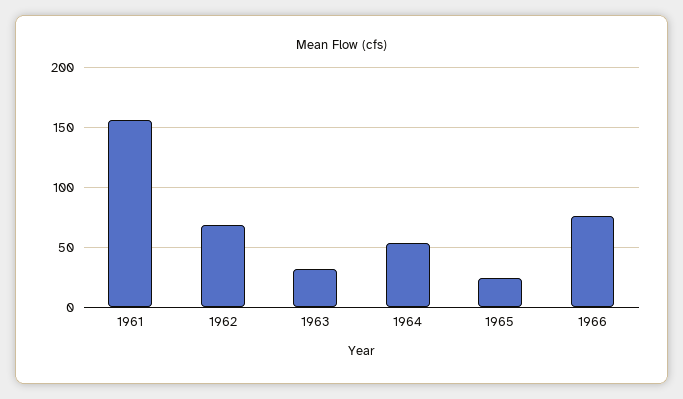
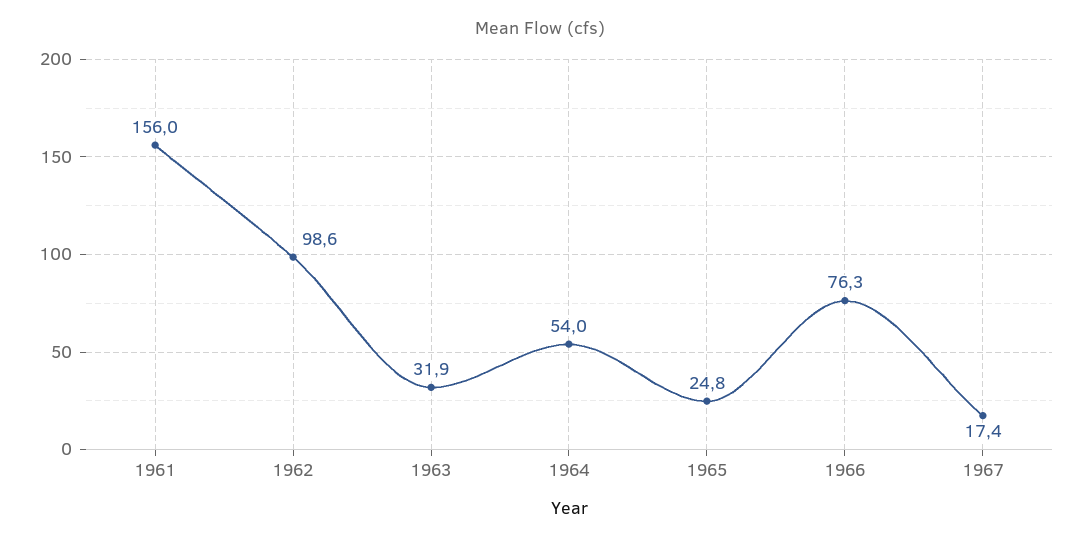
1962: 70 -> 98.6
1967: none -> 17.4

